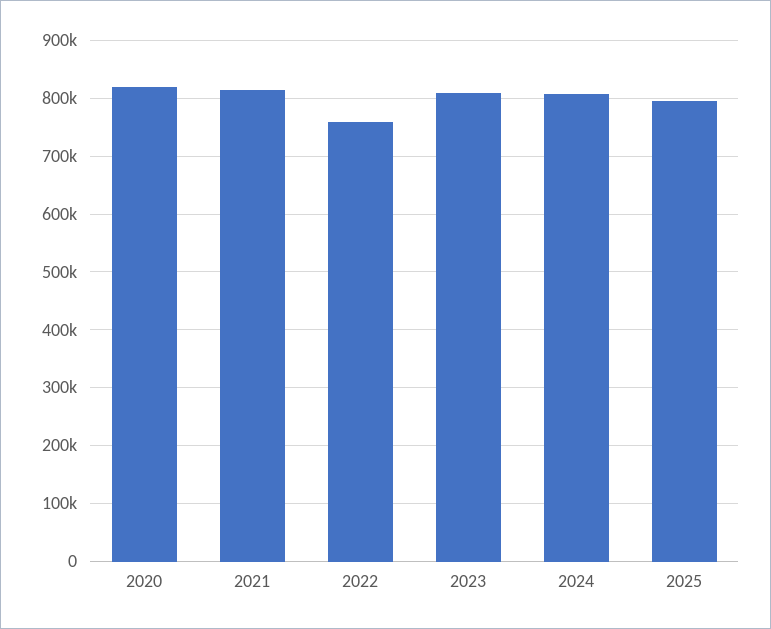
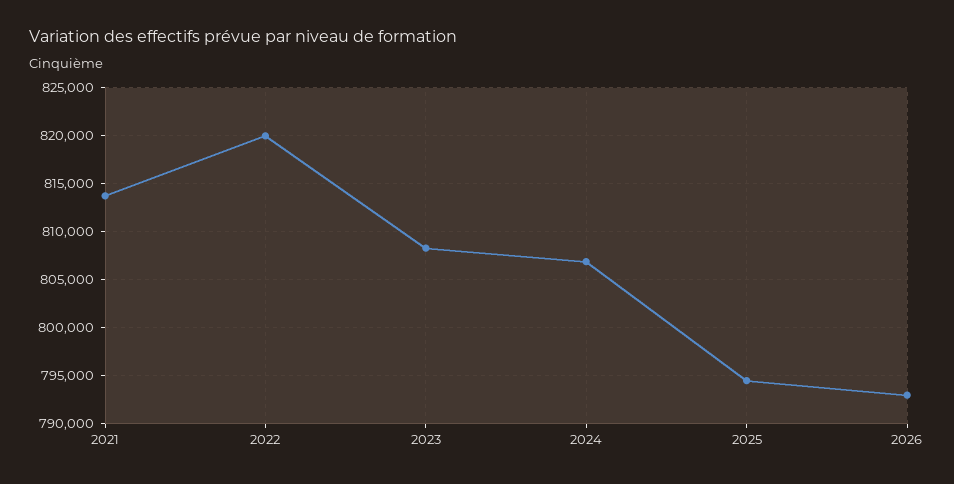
2020: 820000 -> none
2022: 760000 -> 820000
2026: none -> 793000

